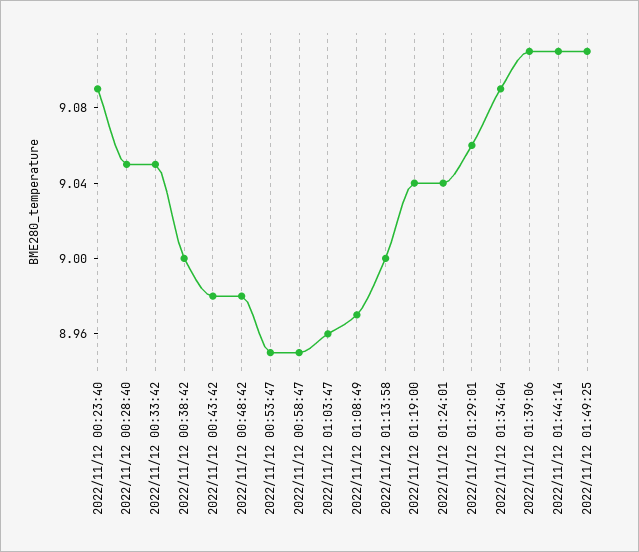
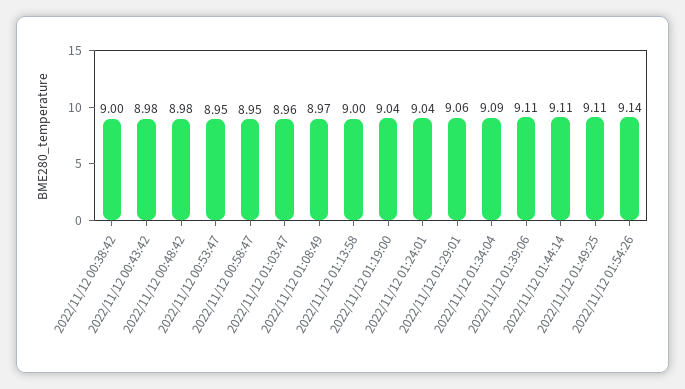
2022/11/12 00:23:40: 9.09 -> none
2022/11/12 00:28:40: 9.05 -> none
2022/11/12 00:33:42: 9.05 -> none
2022/11/12 01:54:26: none -> 9.14

